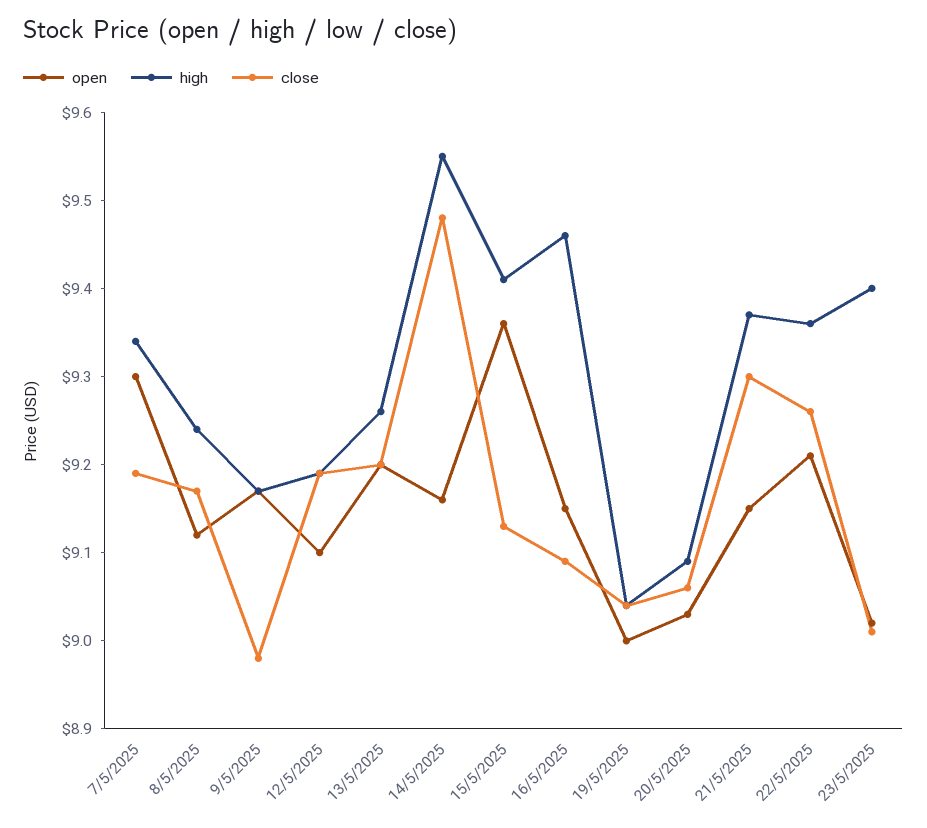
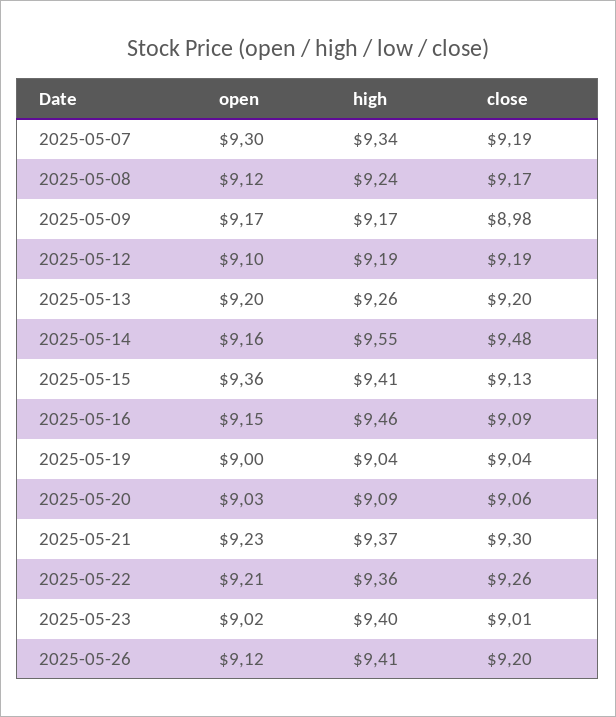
open, 21/5/2025: 9.15 -> 9.23
open, 2025-05-26: none -> 9.12
high, 2025-05-26: none -> 9.41
close, 2025-05-26: none -> 9.2

